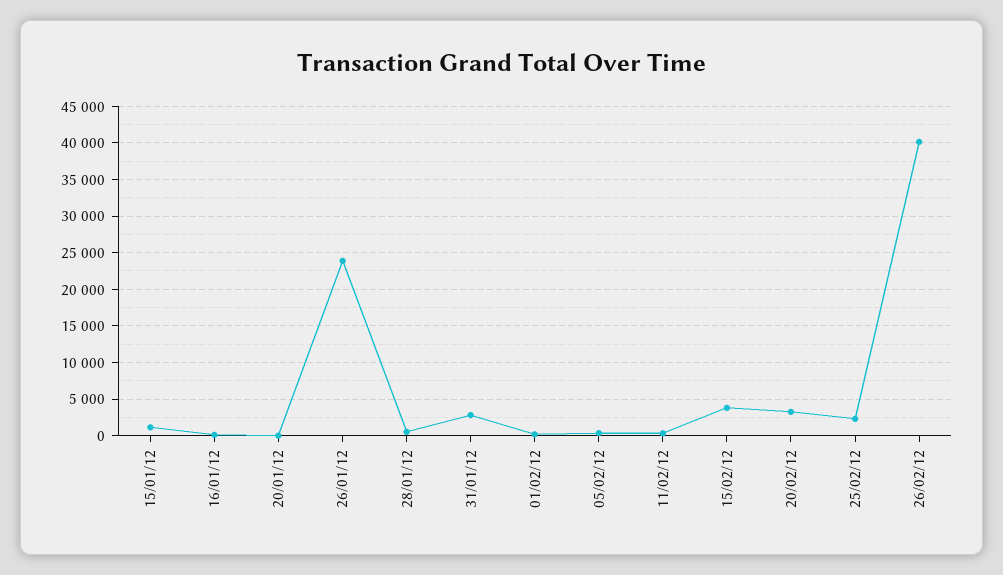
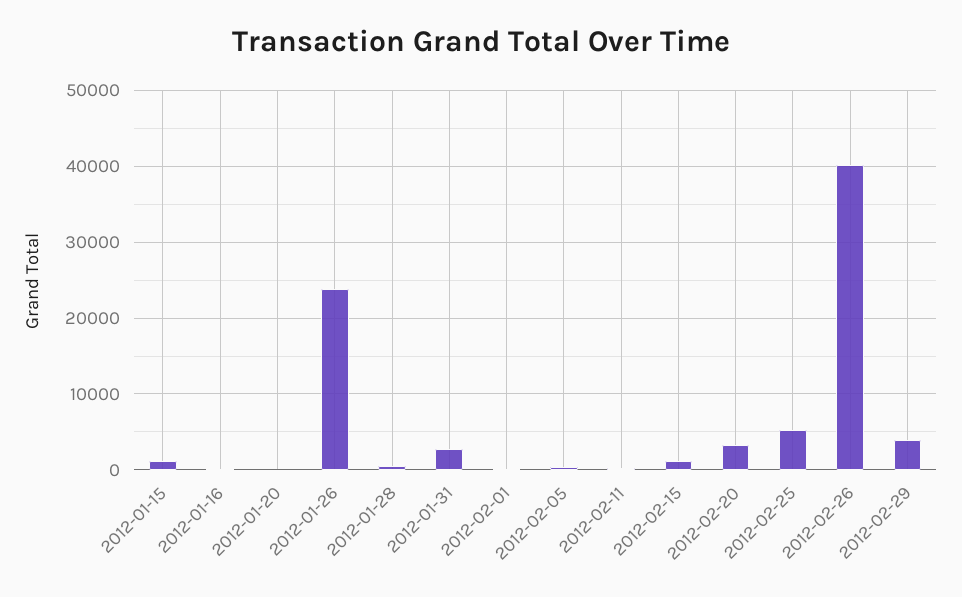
15/02/12: 4000 -> 1000
25/02/12: 2000 -> 5000
2012-02-29: none -> 4000

